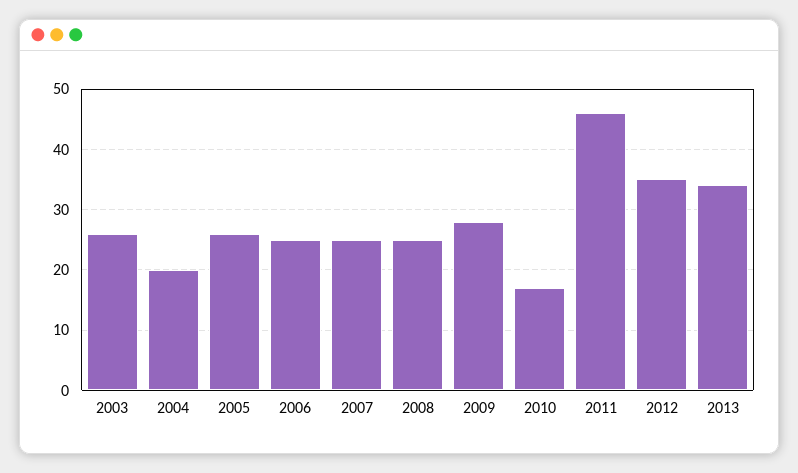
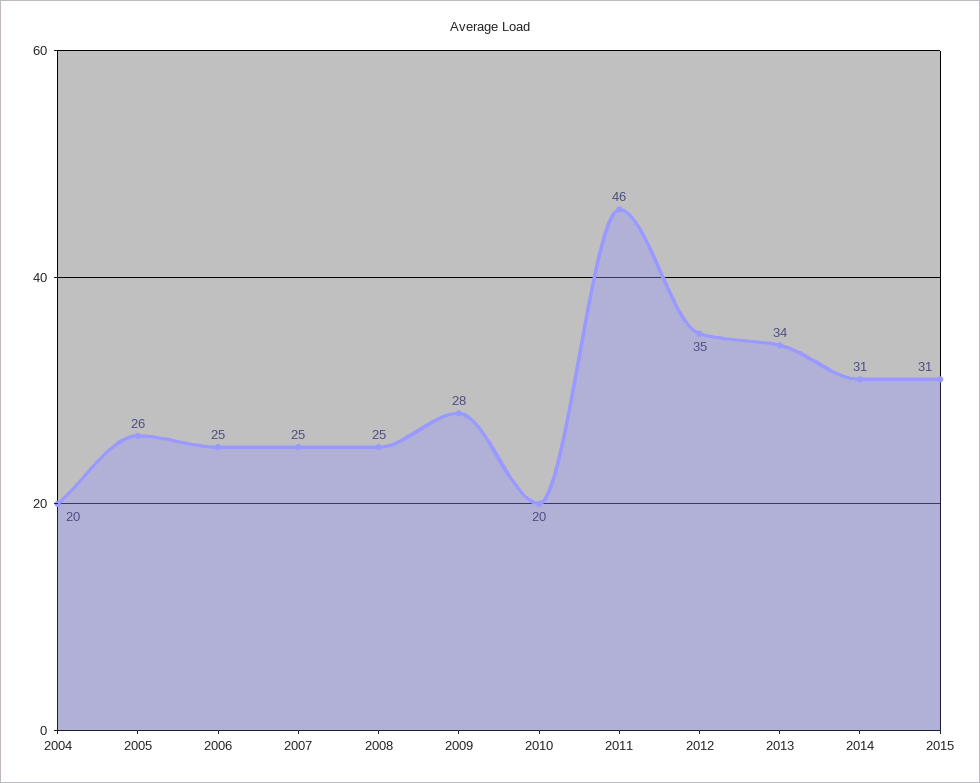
2003: 26 -> none
2010: 17 -> 20
2014: none -> 31
2015: none -> 31

